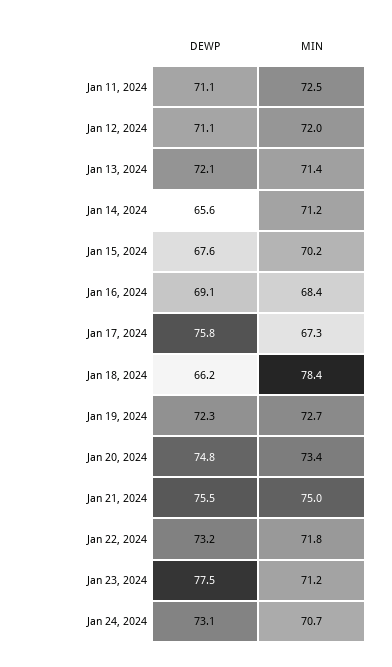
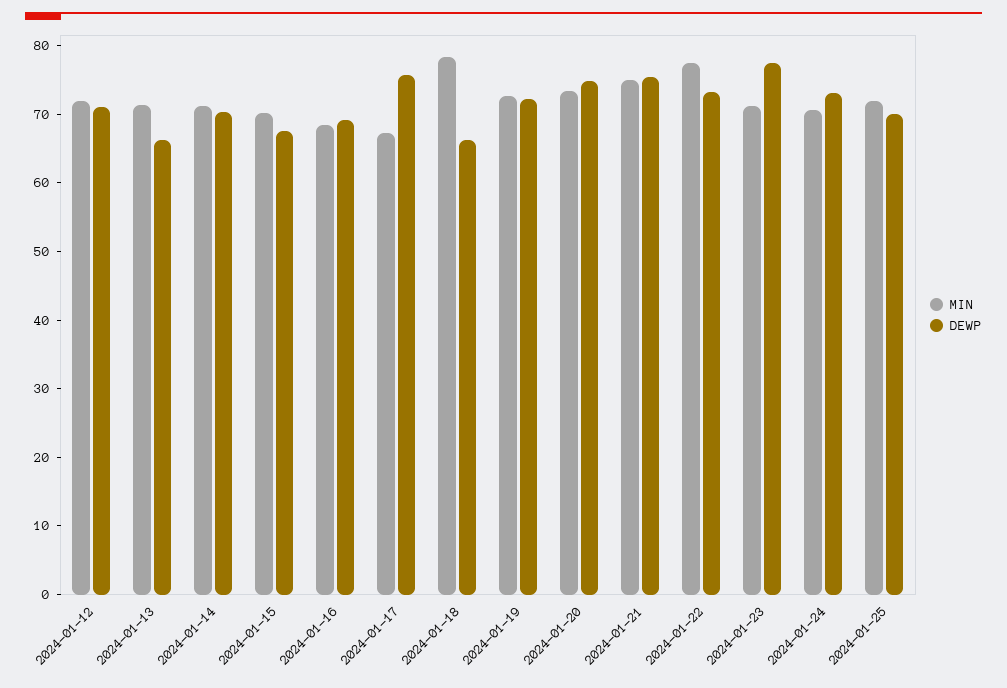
DEWP, Jan 11, 2024: 71.1 -> none
MIN, Jan 11, 2024: 72.5 -> none
DEWP, Jan 13, 2024: 72.1 -> 66
DEWP, Jan 14, 2024: 65.6 -> 70
MIN, Jan 22, 2024: 71.8 -> 78
MIN, 2024-01-25: none -> 72
DEWP, 2024-01-25: none -> 70

